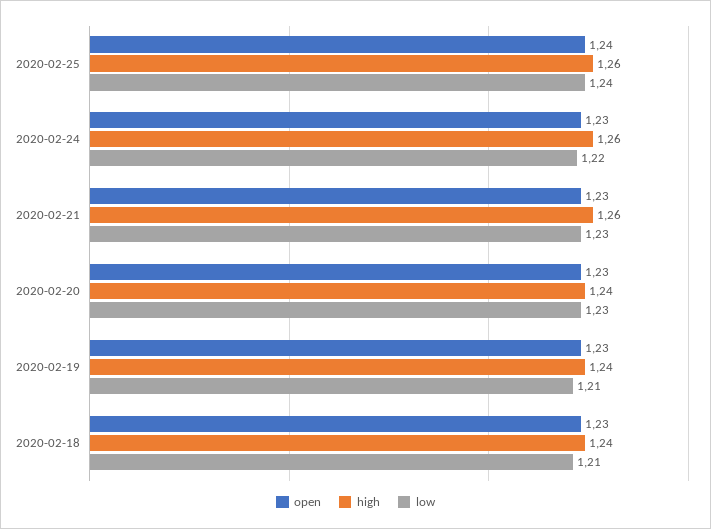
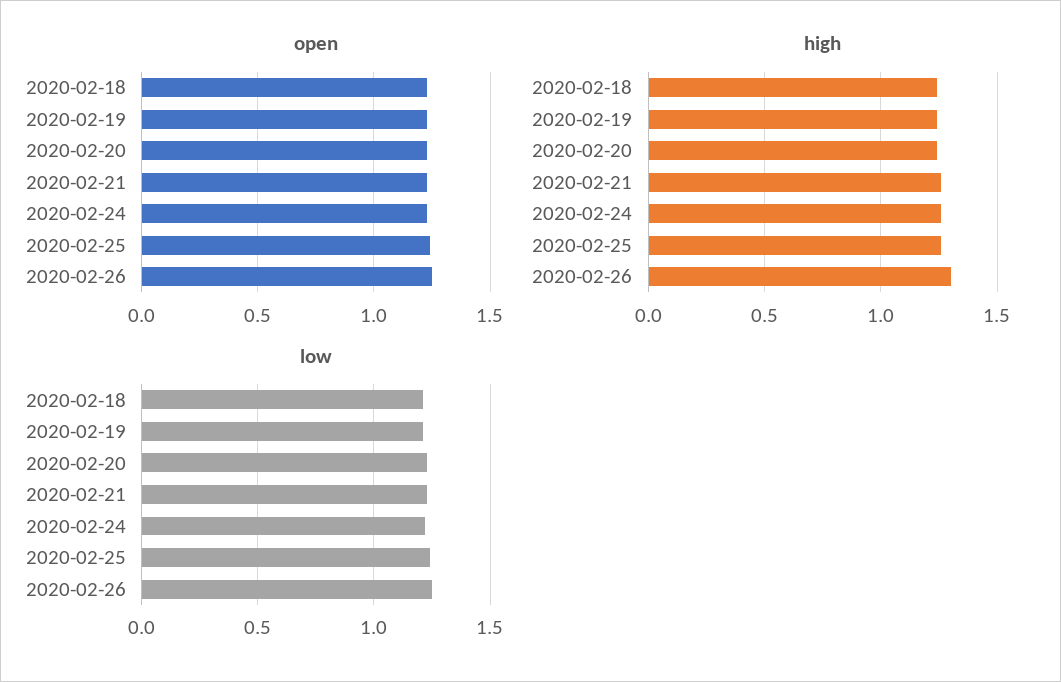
open, 2020-02-26: none -> 1.25
high, 2020-02-26: none -> 1.3
low, 2020-02-26: none -> 1.25

